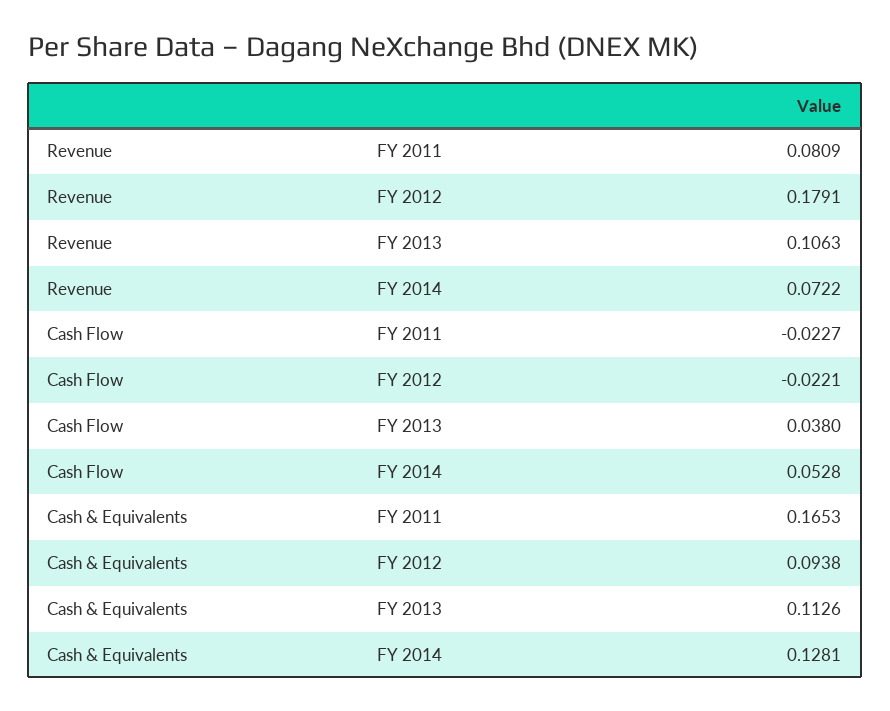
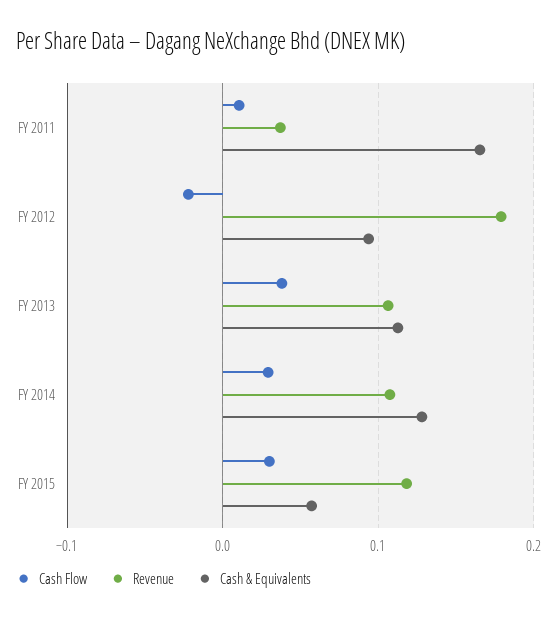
Revenue, FY 2011: 0.0809 -> 0.04
Revenue, FY 2014: 0.0722 -> 0.11
Cash Flow, FY 2011: -0.0227 -> 0.01
Cash Flow, FY 2014: 0.0528 -> 0.03
Cash Flow, FY 2015: none -> 0.03
Revenue, FY 2015: none -> 0.12
Cash & Equivalents, FY 2015: none -> 0.06

